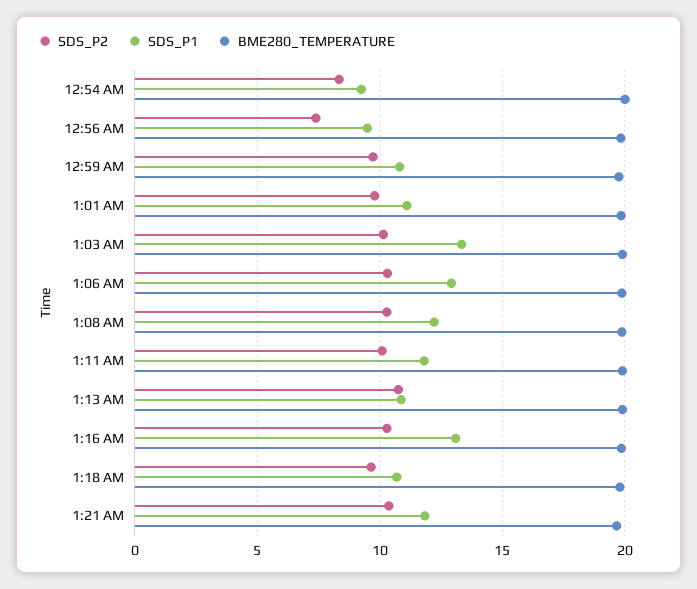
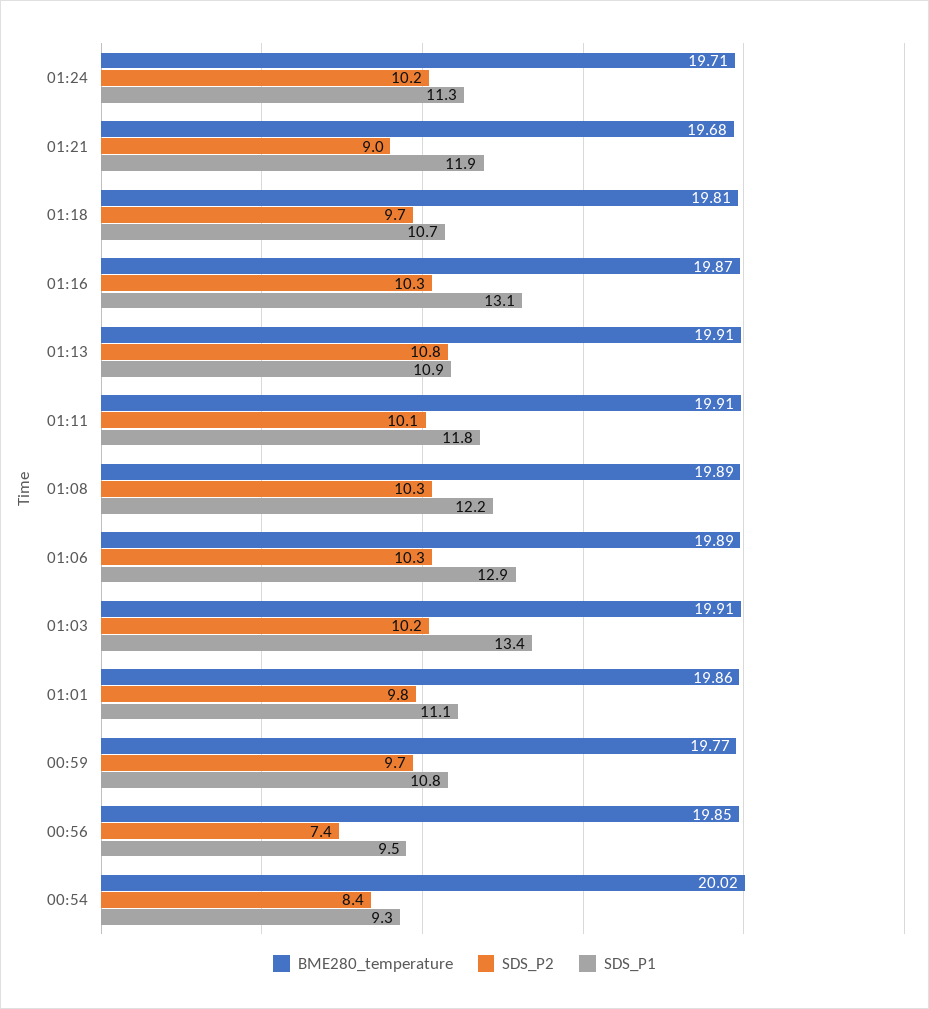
SDS_P2, 1:21 AM: 10.5 -> 9
BME280_TEMPERATURE, 01:24: none -> 19.71
SDS_P2, 01:24: none -> 10.2
SDS_P1, 01:24: none -> 11.3

